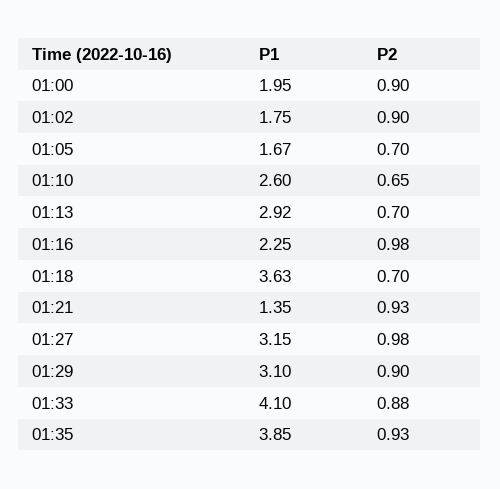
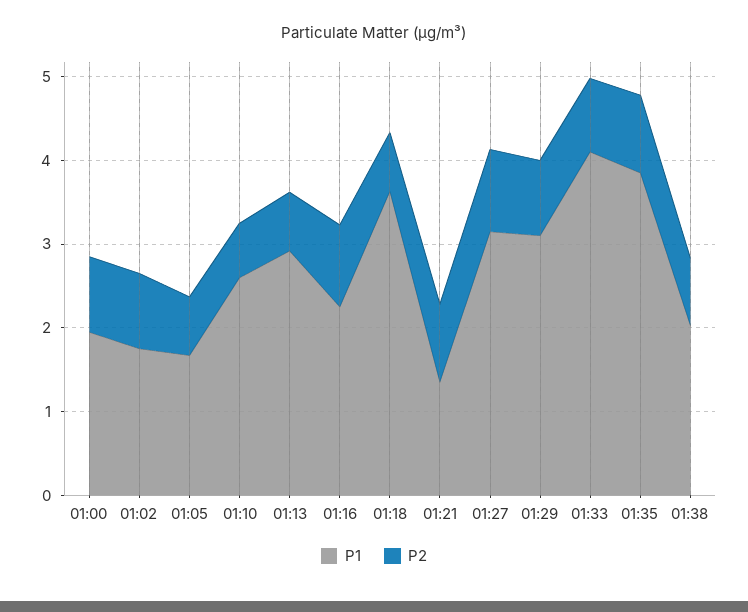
P1, 01:38: none -> 2
P2, 01:38: none -> 0.8

